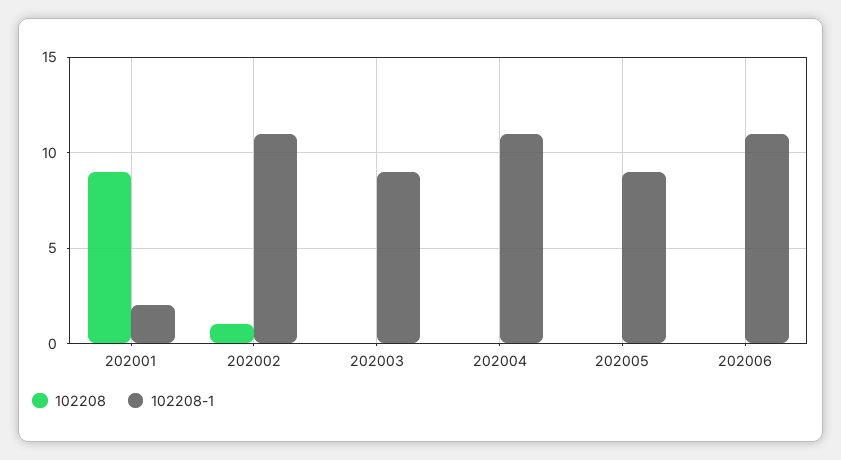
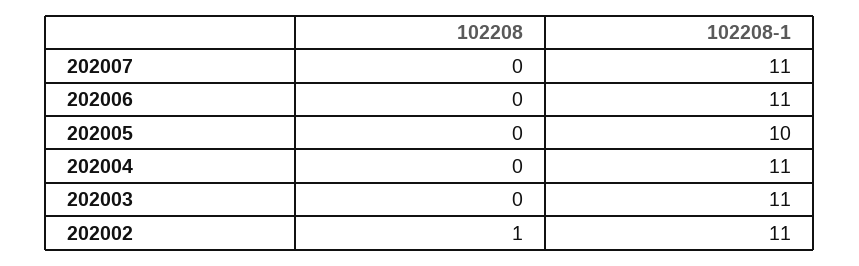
102208, 202001: 9 -> none
102208-1, 202001: 2 -> none
102208-1, 202003: 9 -> 11
102208-1, 202005: 9 -> 10
102208, 202007: none -> 0
102208-1, 202007: none -> 11

